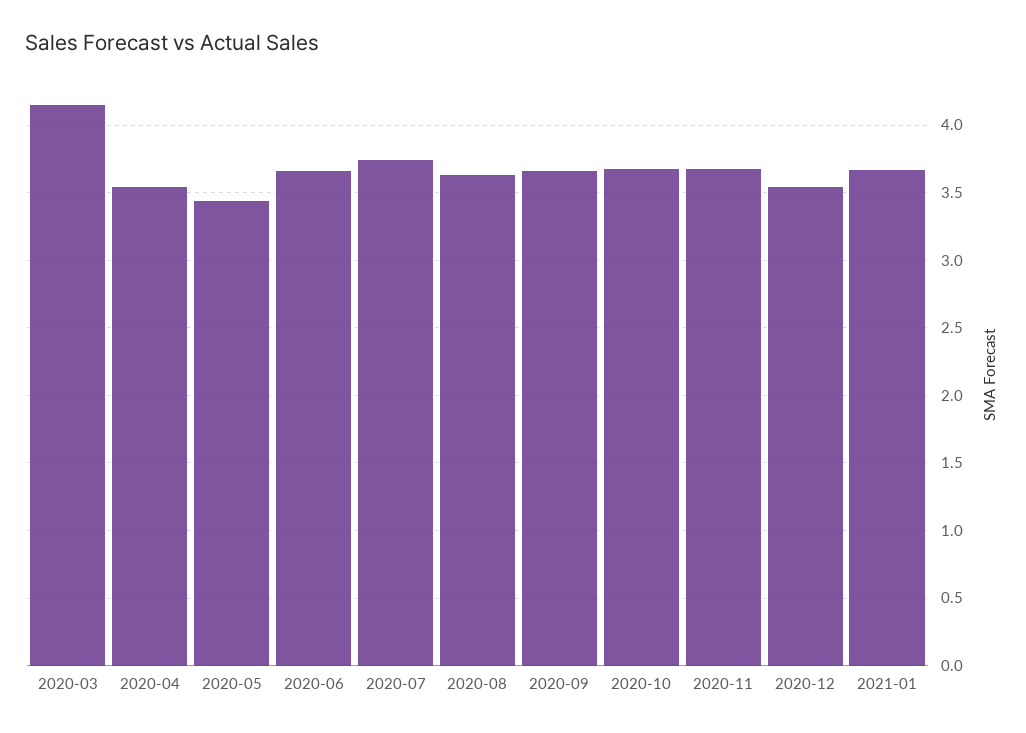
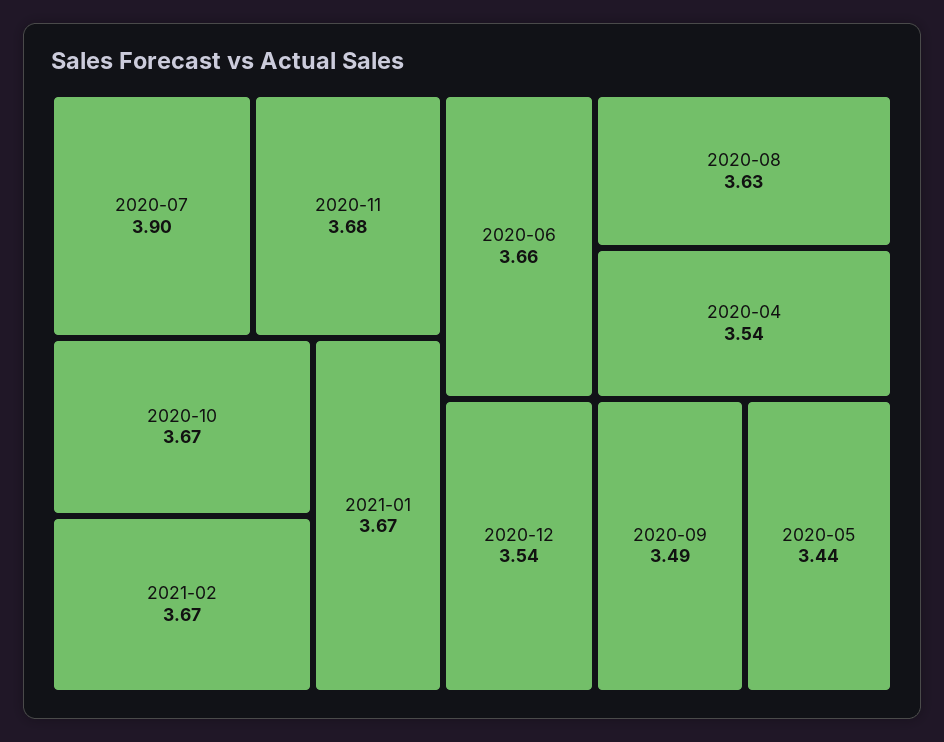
2020-03: 4.15 -> none
2020-07: 3.75 -> 3.9
2020-09: 3.65 -> 3.49
2021-02: none -> 3.67

